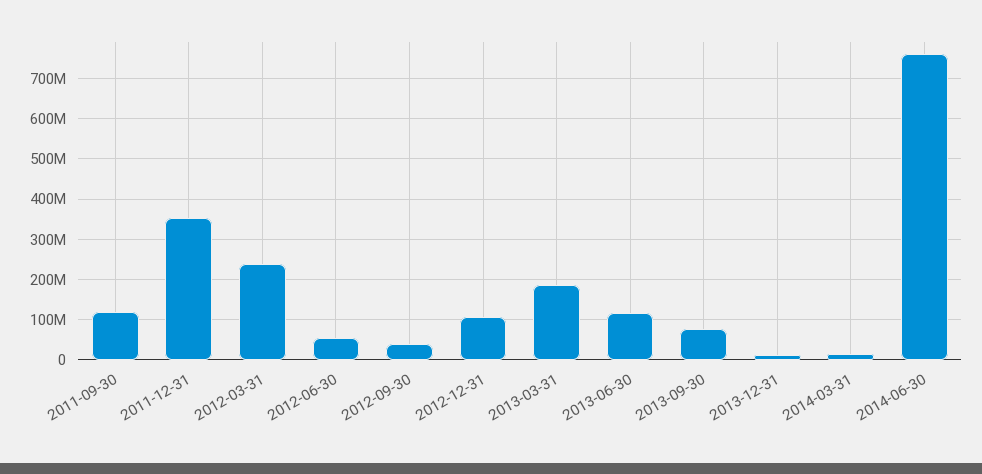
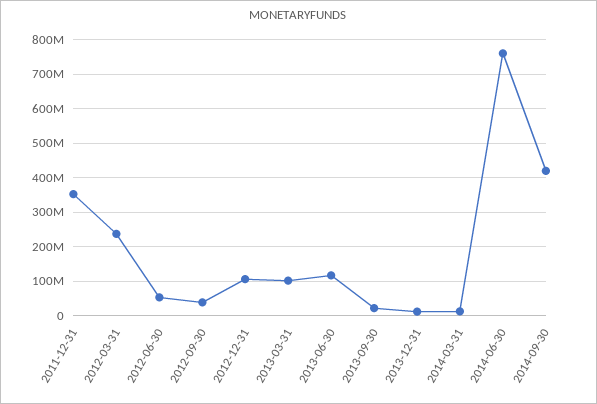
2011-09-30: 120000000 -> none
2013-03-31: 180000000 -> 100000000
2013-09-30: 80000000 -> 20000000
2014-09-30: none -> 420000000

